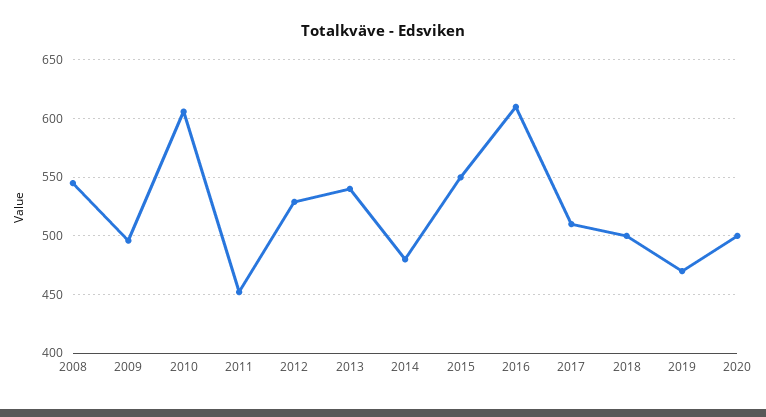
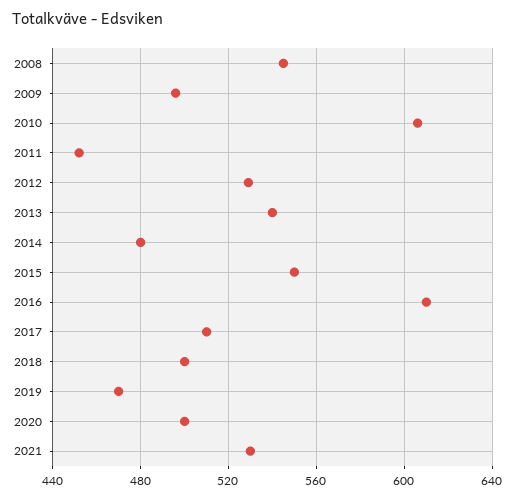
2021: none -> 530

